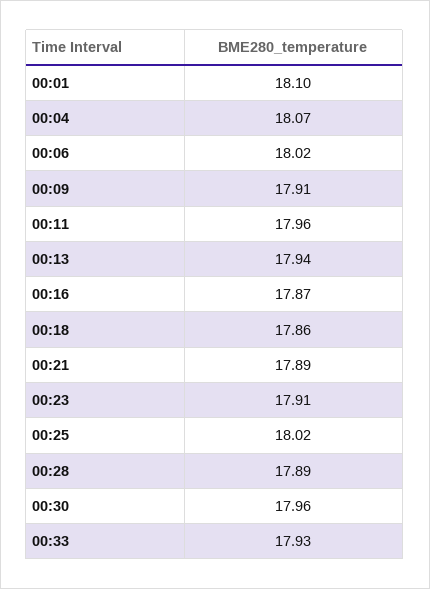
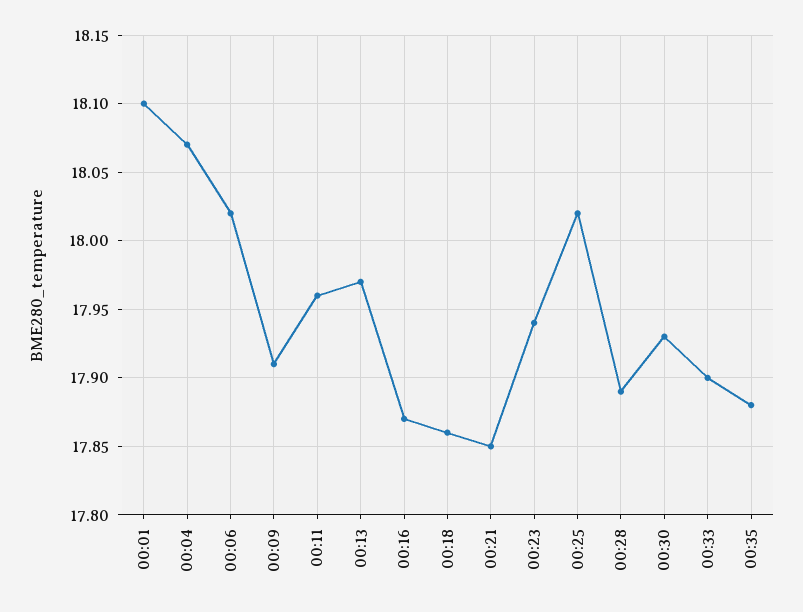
00:13: 17.94 -> 17.97
00:21: 17.89 -> 17.85
00:23: 17.91 -> 17.94
00:30: 17.96 -> 17.93
00:33: 17.93 -> 17.9
00:35: none -> 17.88

